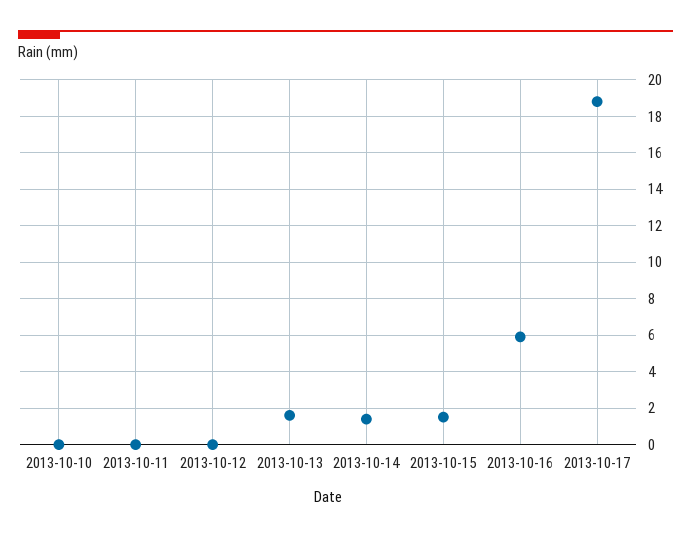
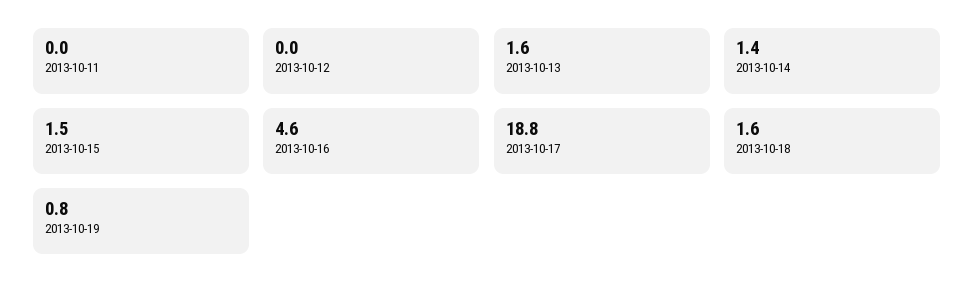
2013-10-10: 0 -> none
2013-10-16: 6 -> 4.6
2013-10-18: none -> 1.6
2013-10-19: none -> 0.8

